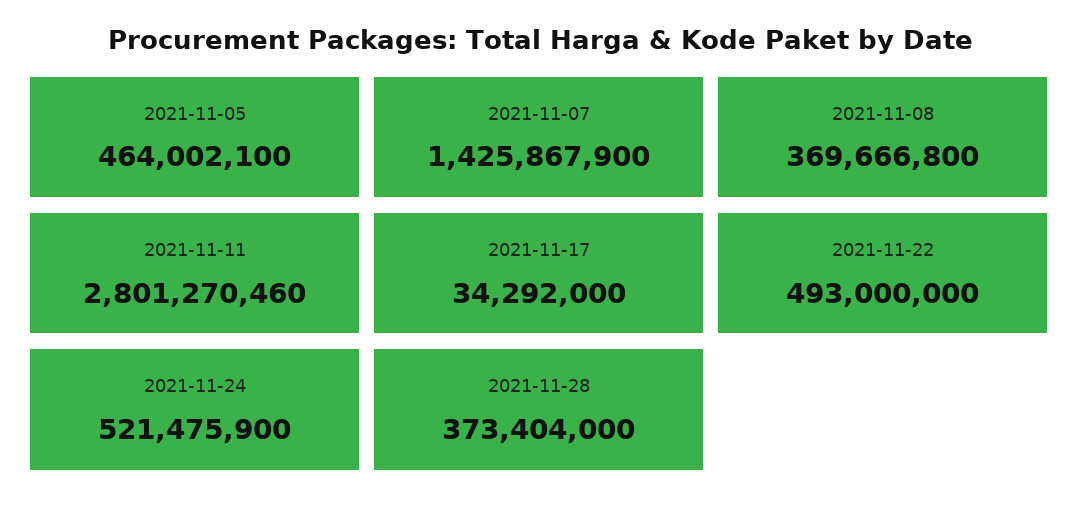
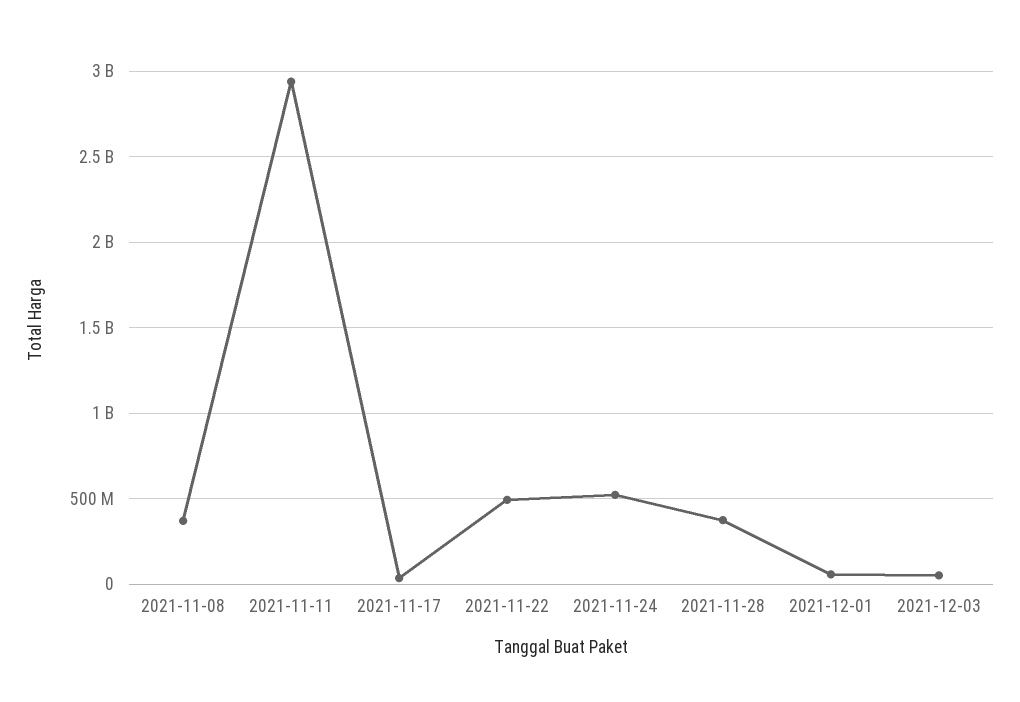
2021-11-05: 464002100 -> none
2021-11-07: 1425867900 -> none
2021-11-11: 2801270460 -> 2950000000
2021-12-01: none -> 50000000
2021-12-03: none -> 50000000

